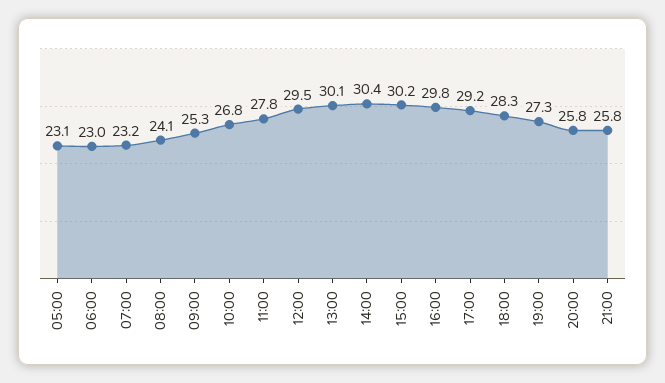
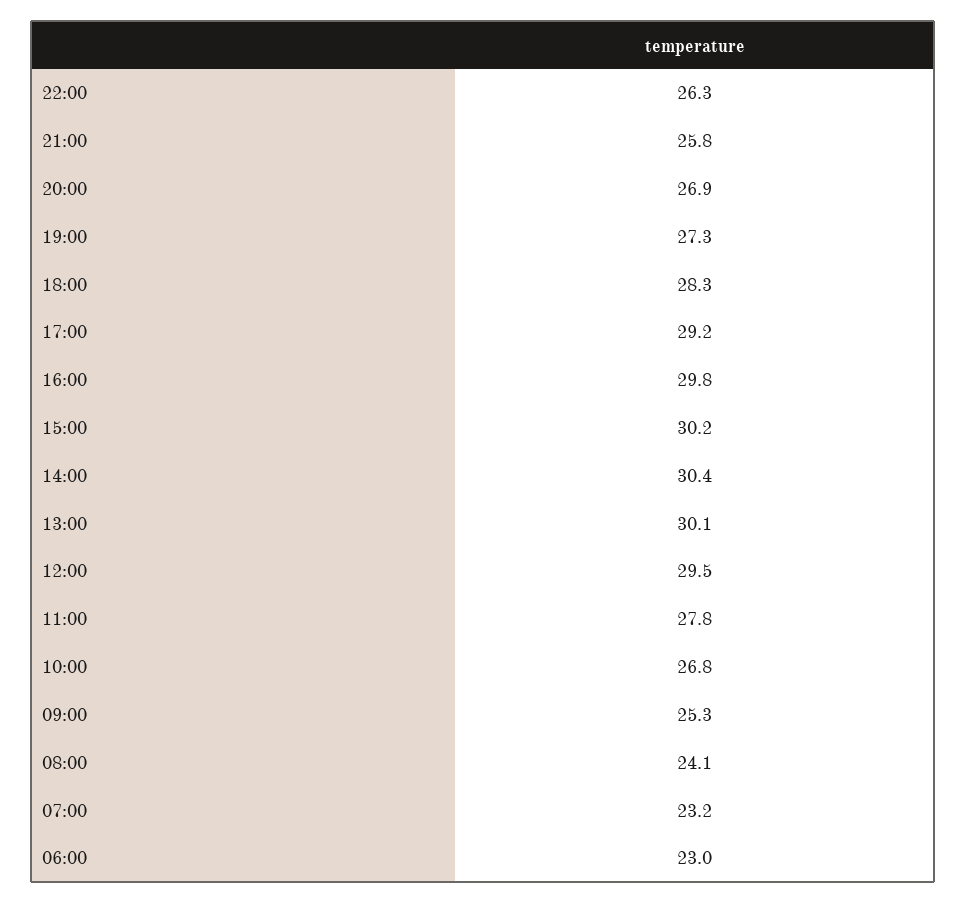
05:00: 23.1 -> none
20:00: 25.8 -> 26.9
22:00: none -> 26.3

